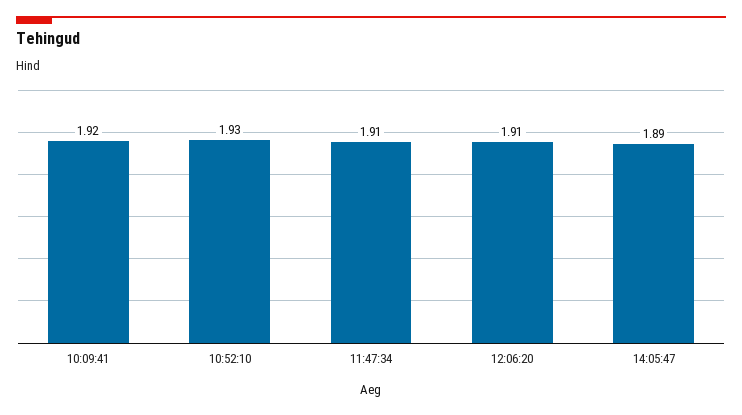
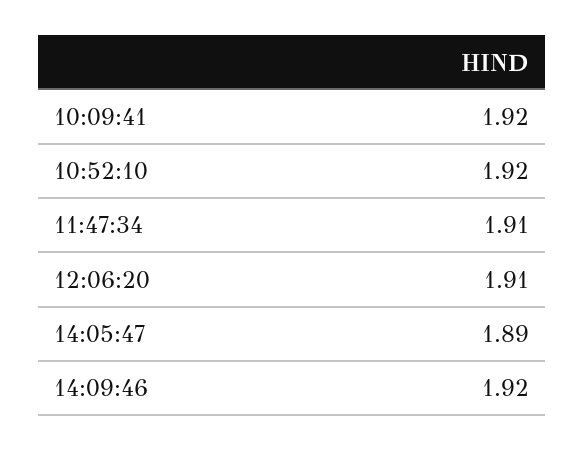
10:52:10: 1.93 -> 1.92
14:09:46: none -> 1.92

